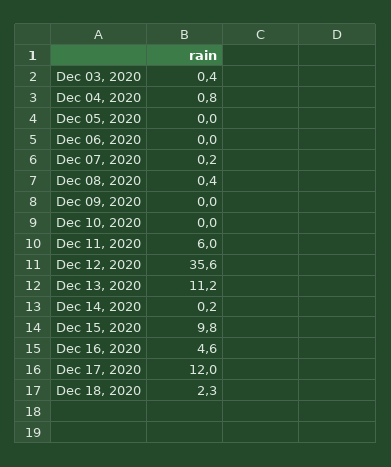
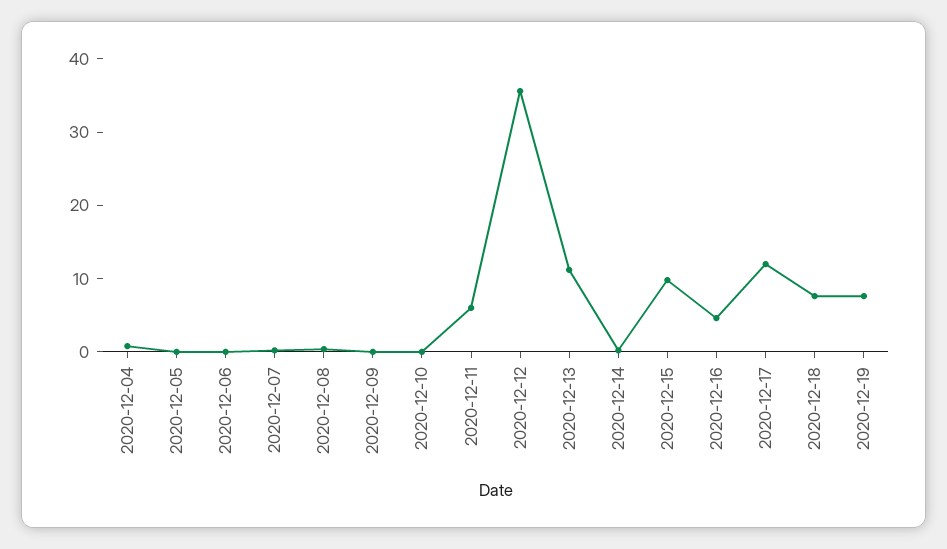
Dec 03, 2020: 0.4 -> none
Dec 18, 2020: 2.3 -> 8
2020-12-19: none -> 8

